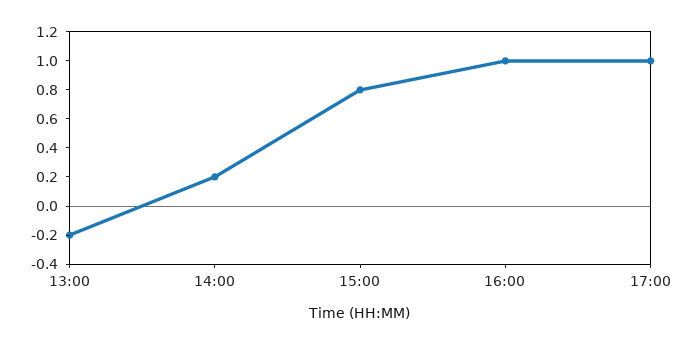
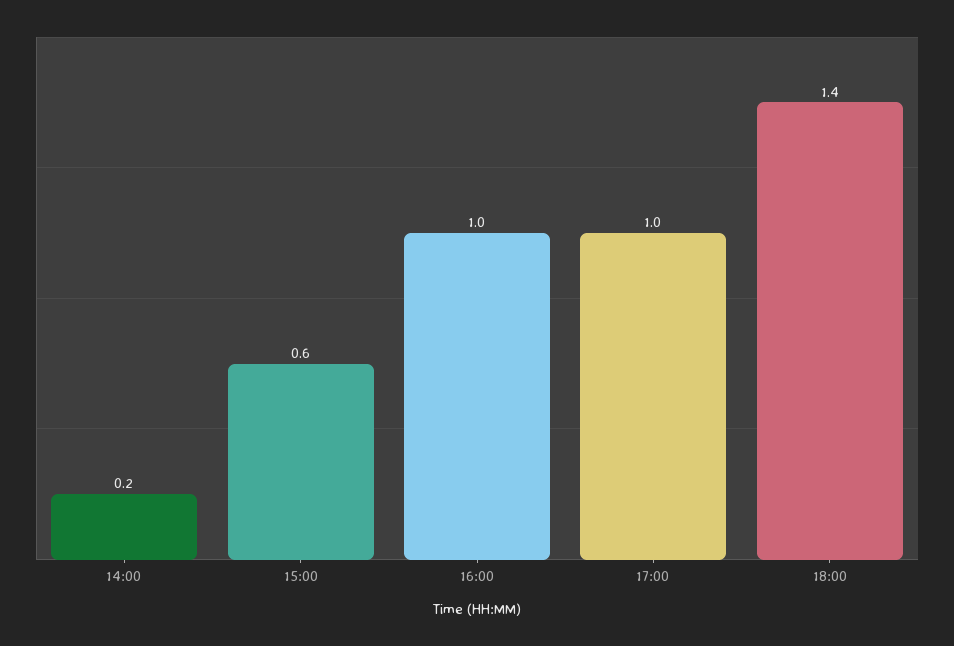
13:00: -0.2 -> none
15:00: 0.8 -> 0.6
18:00: none -> 1.4

